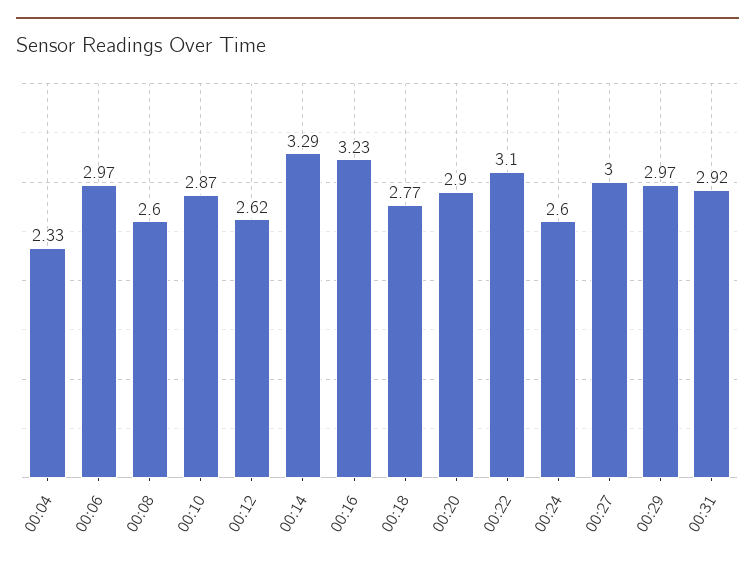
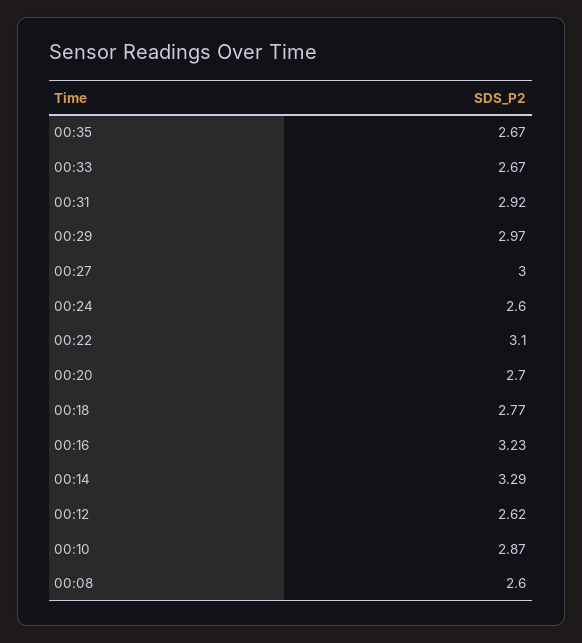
00:04: 2.33 -> none
00:06: 2.97 -> none
00:20: 2.9 -> 2.7
00:35: none -> 2.67
00:33: none -> 2.67

